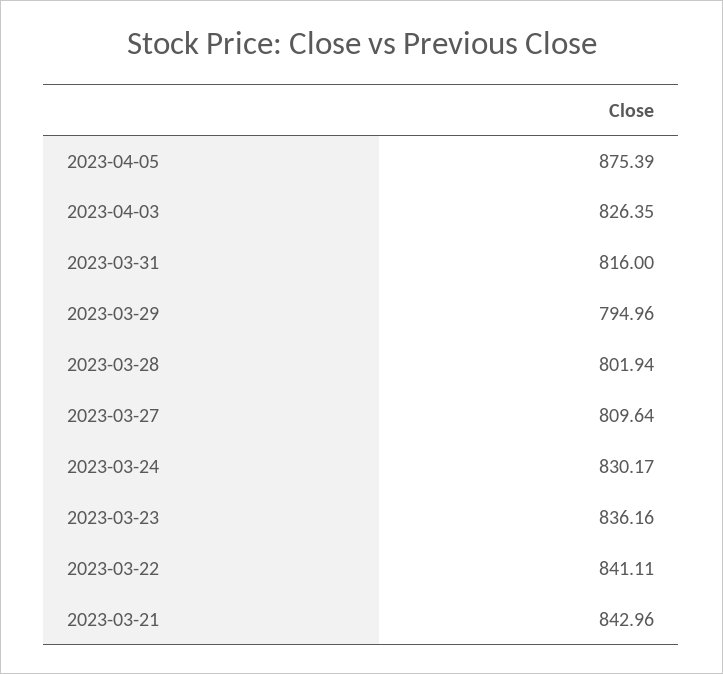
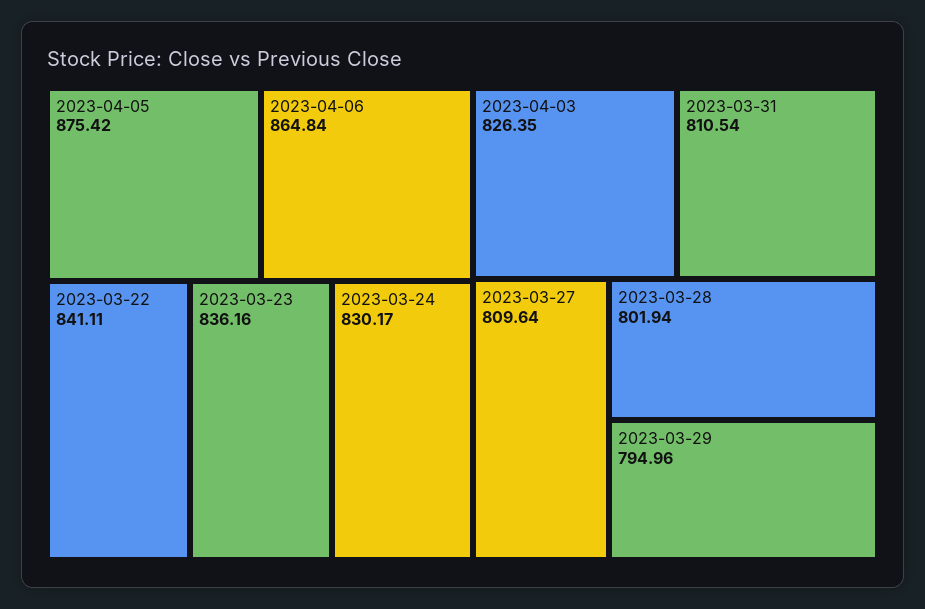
2023-04-05: 875.39 -> 875.42
2023-03-31: 816 -> 810.54
2023-03-21: 842.96 -> none
2023-04-06: none -> 864.84

